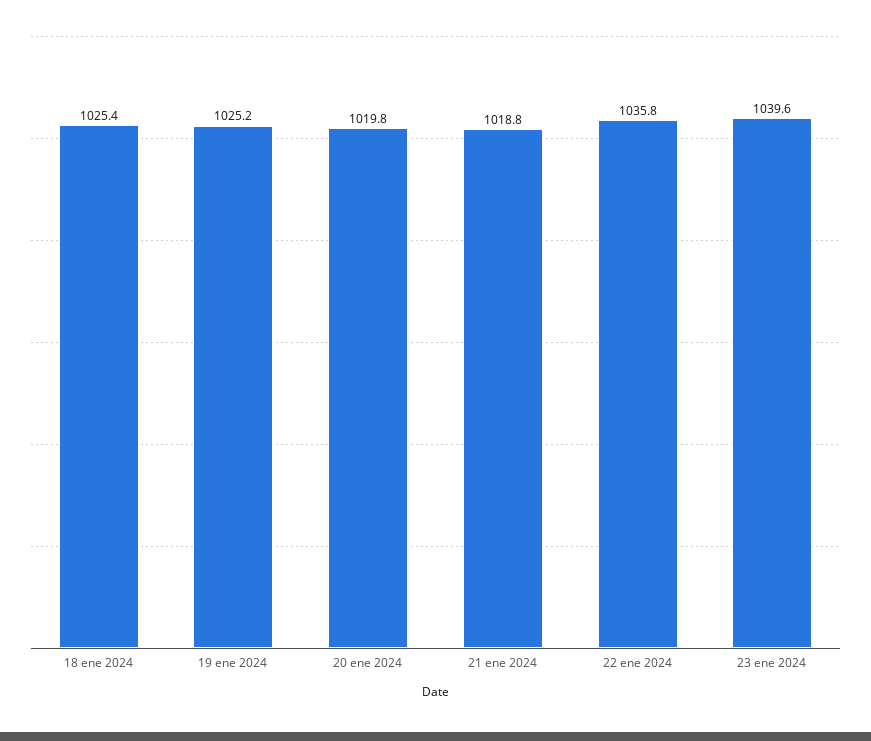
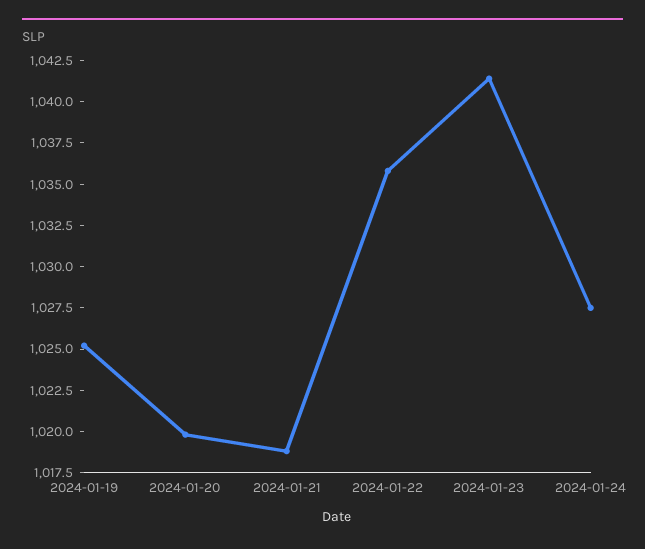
18 ene 2024: 1025.4 -> none
23 ene 2024: 1039.6 -> 1041.5
2024-01-24: none -> 1027.5

